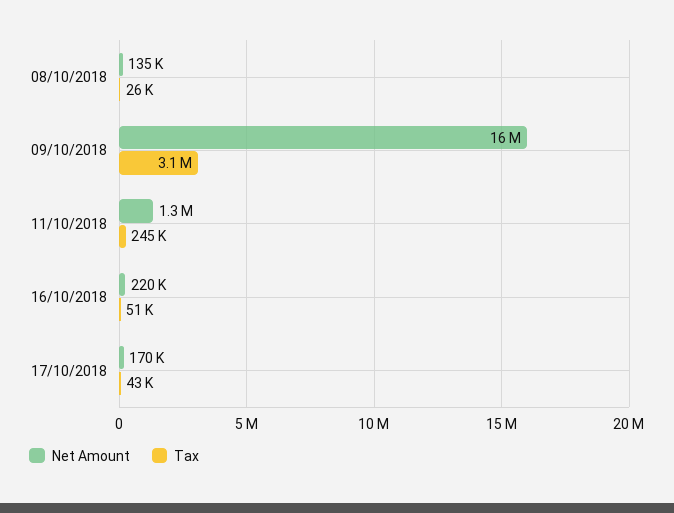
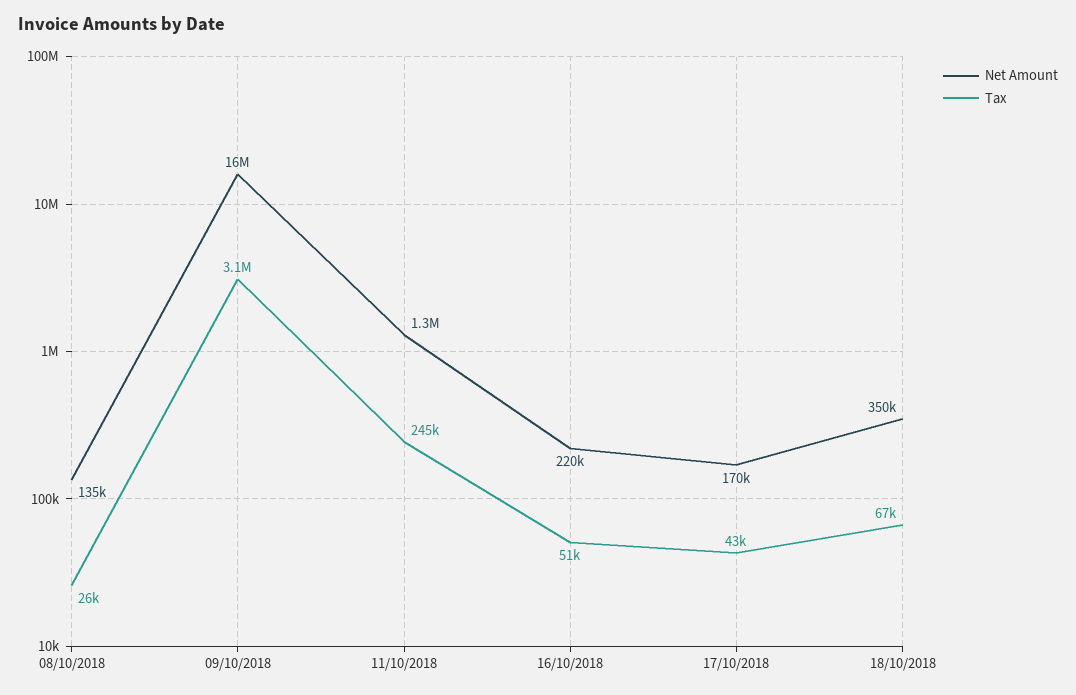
Net Amount, 18/10/2018: none -> 350000
Tax, 18/10/2018: none -> 67000

